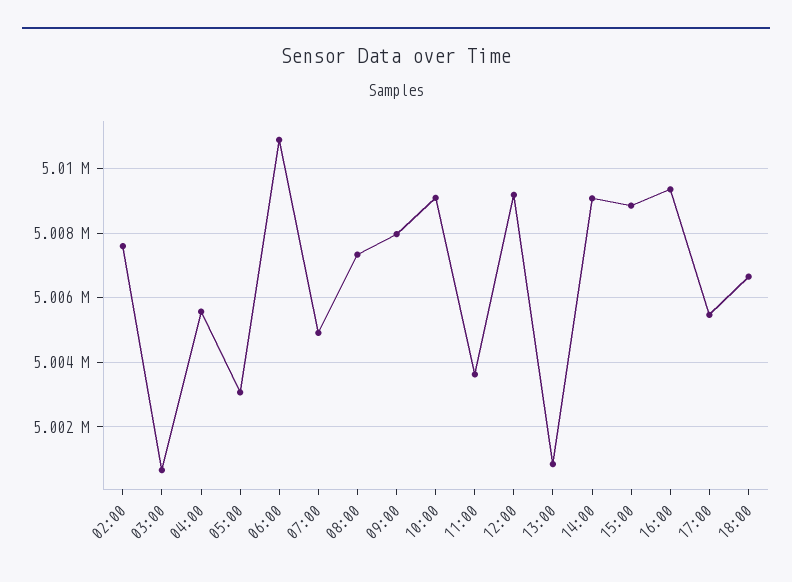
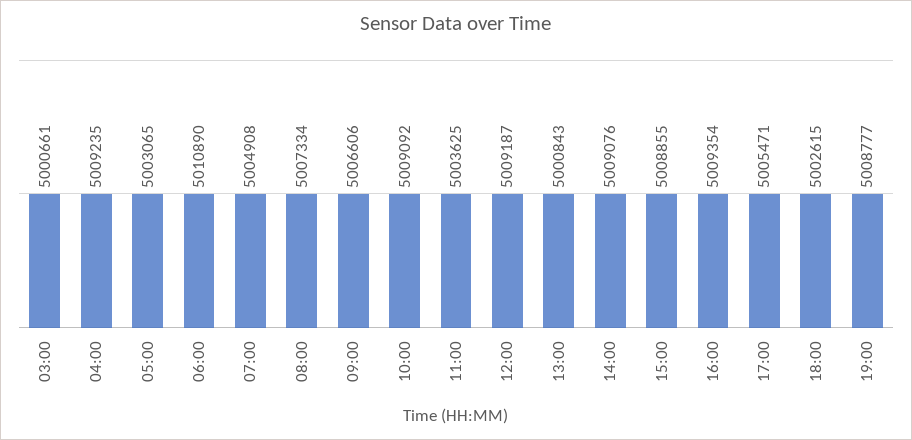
02:00: 5007600 -> none
04:00: 5005600 -> 5009235
09:00: 5008000 -> 5006606
18:00: 5006600 -> 5002615
19:00: none -> 5008777

